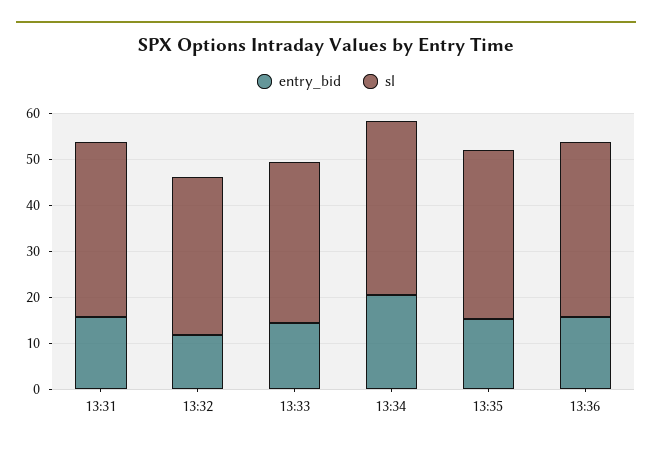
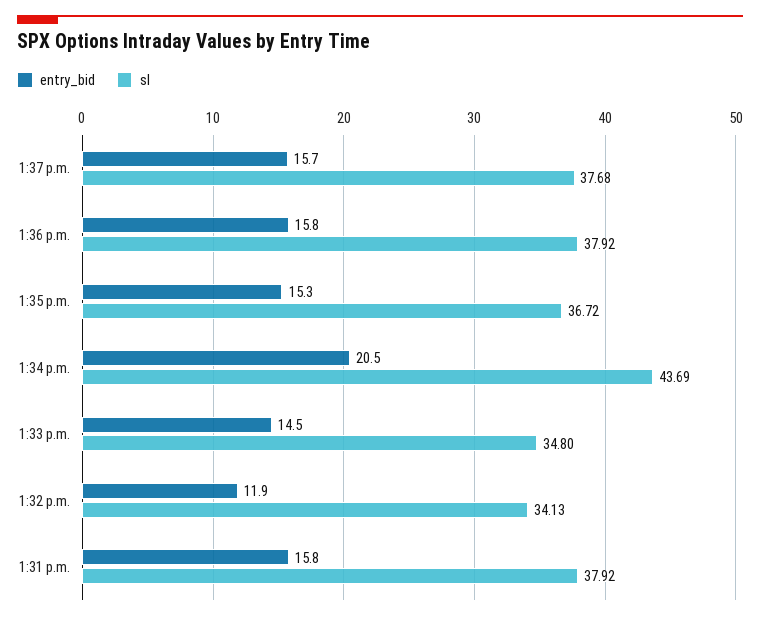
sl, 13:34: 38 -> 43.69
entry_bid, 1:37 p.m.: none -> 15.7
sl, 1:37 p.m.: none -> 37.68

